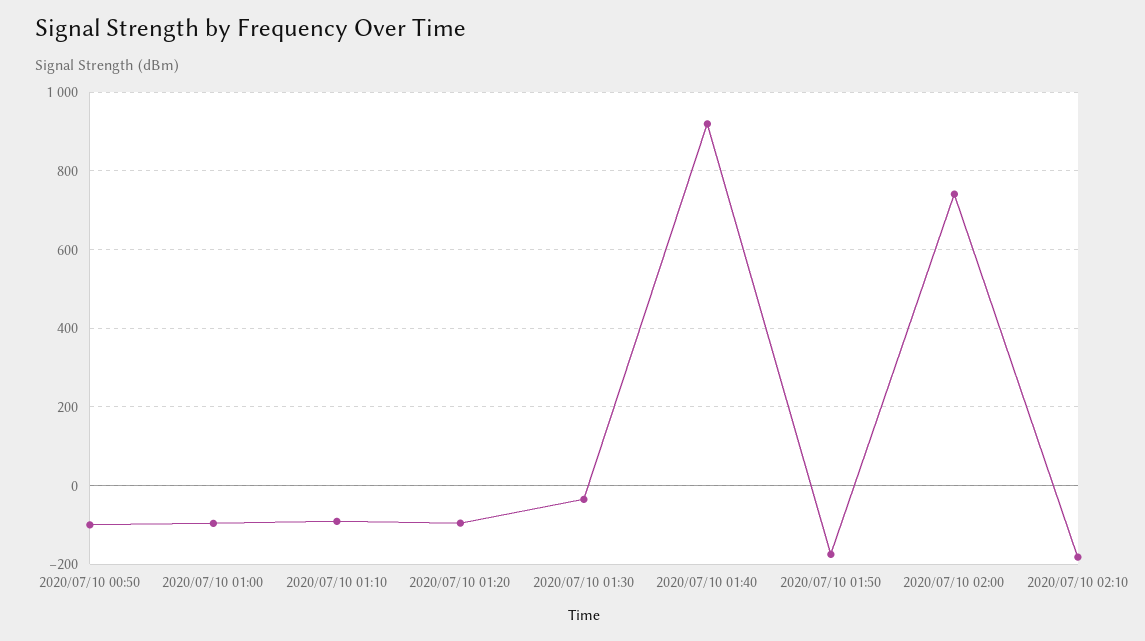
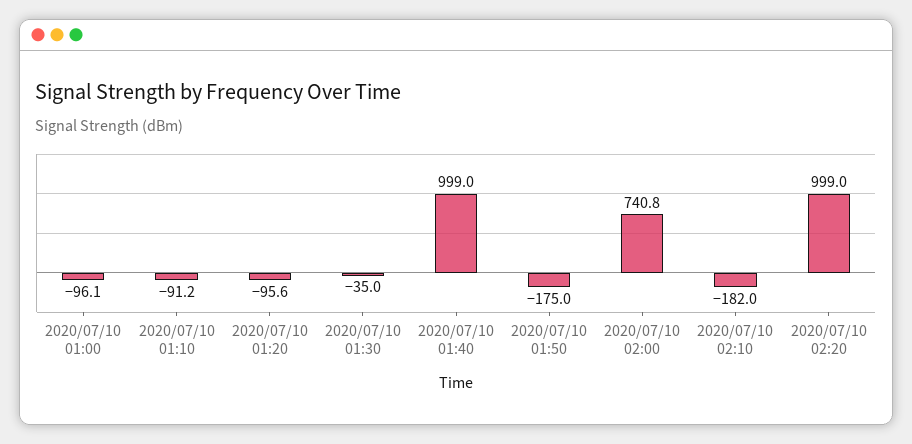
2020/07/10 00:50: -100 -> none
2020/07/10 01:40: 920 -> 999
2020/07/10 02:20: none -> 999

